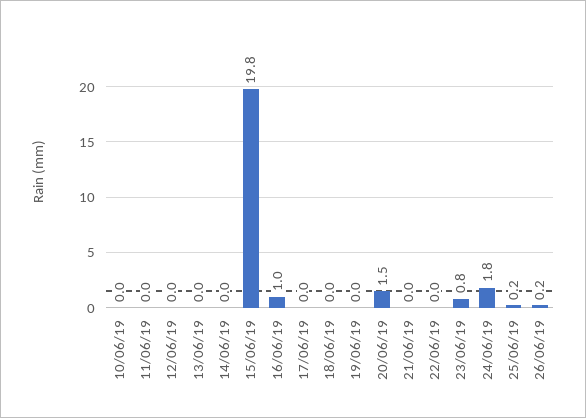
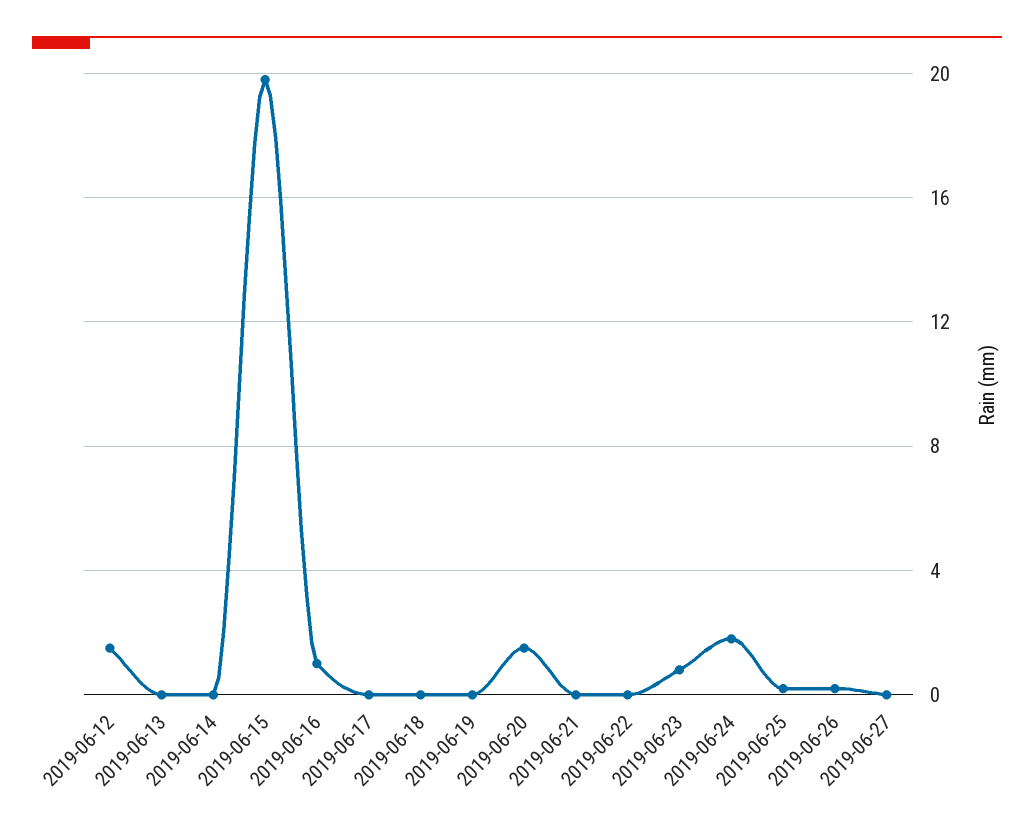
10/06/19: 0 -> none
11/06/19: 0 -> none
12/06/19: 0 -> 1.5
2019-06-27: none -> 0

